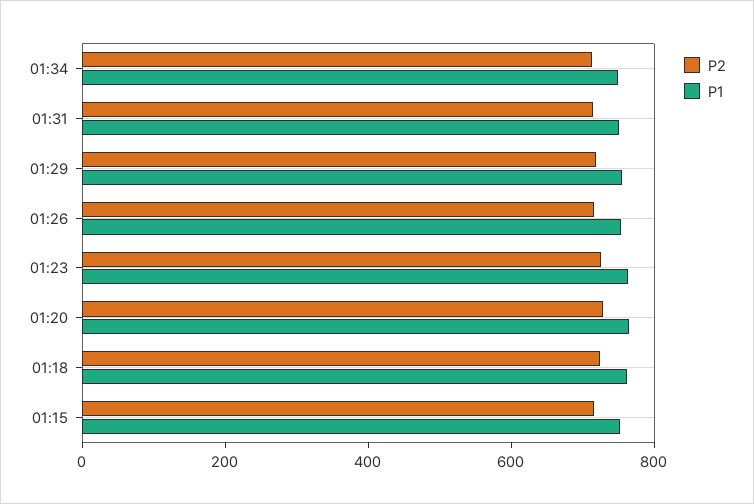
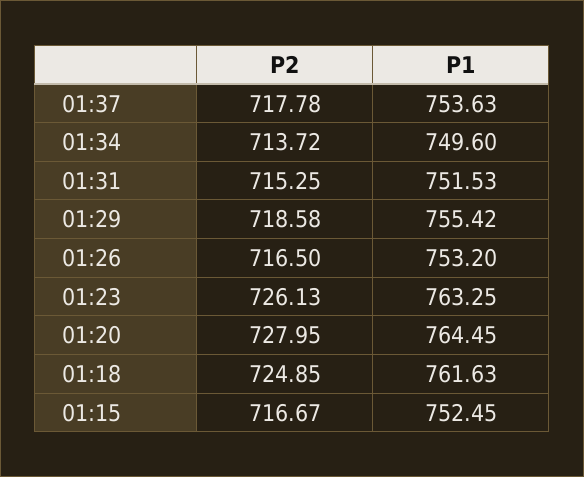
P2, 01:37: none -> 717.78
P1, 01:37: none -> 753.63

